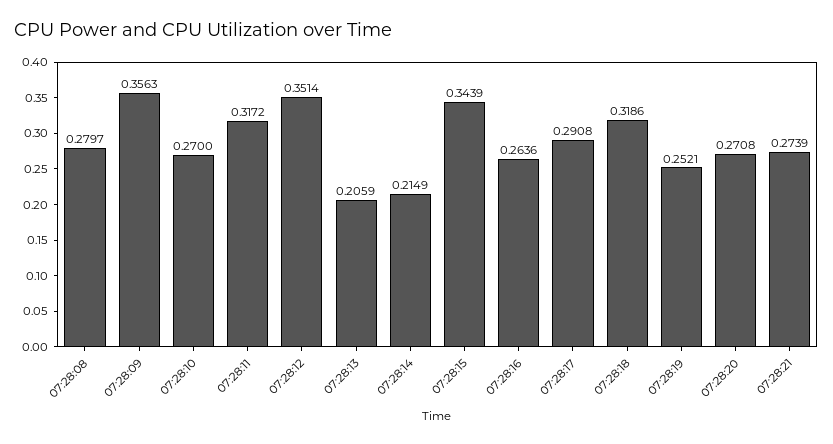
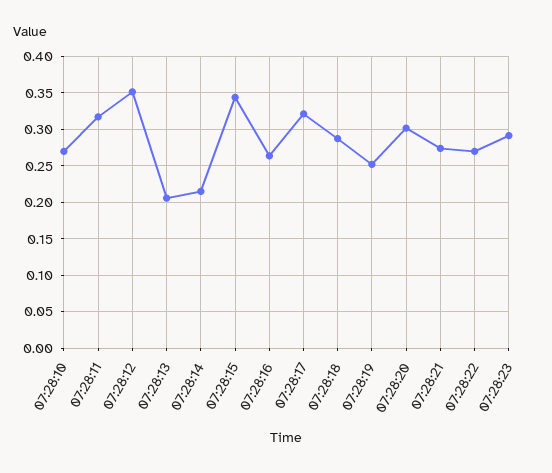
07:28:08: 0.2797 -> none
07:28:09: 0.3563 -> none
07:28:17: 0.2908 -> 0.32
07:28:18: 0.3186 -> 0.29
07:28:20: 0.2708 -> 0.3
07:28:22: none -> 0.27
07:28:23: none -> 0.29

